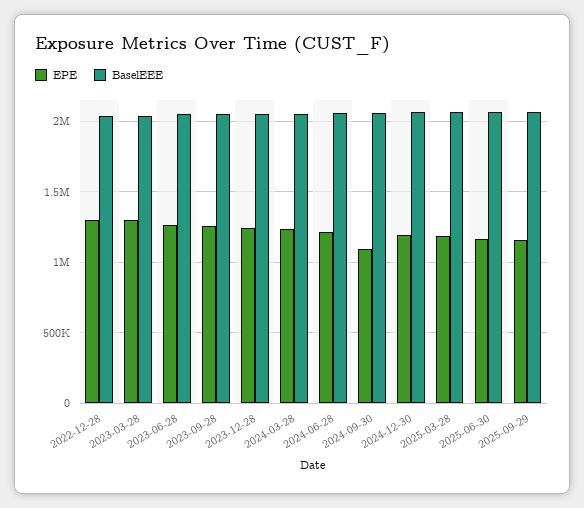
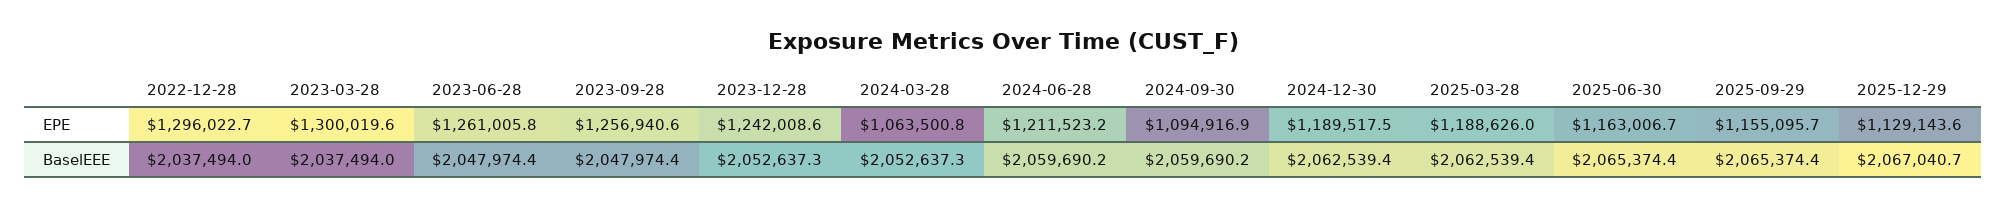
EPE, 2024-03-28: 1250000 -> 1063500.8
EPE, 2025-12-29: none -> 1129143.6
BaselEEE, 2025-12-29: none -> 2067040.7

